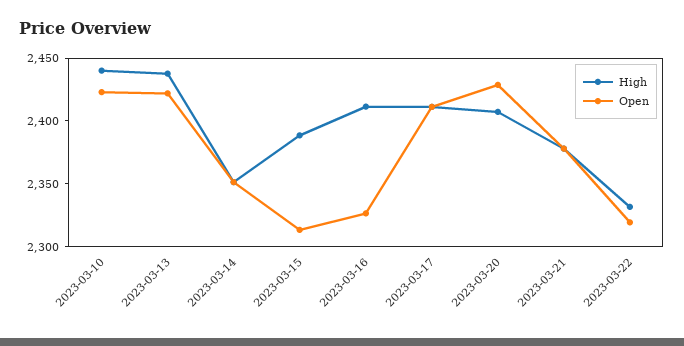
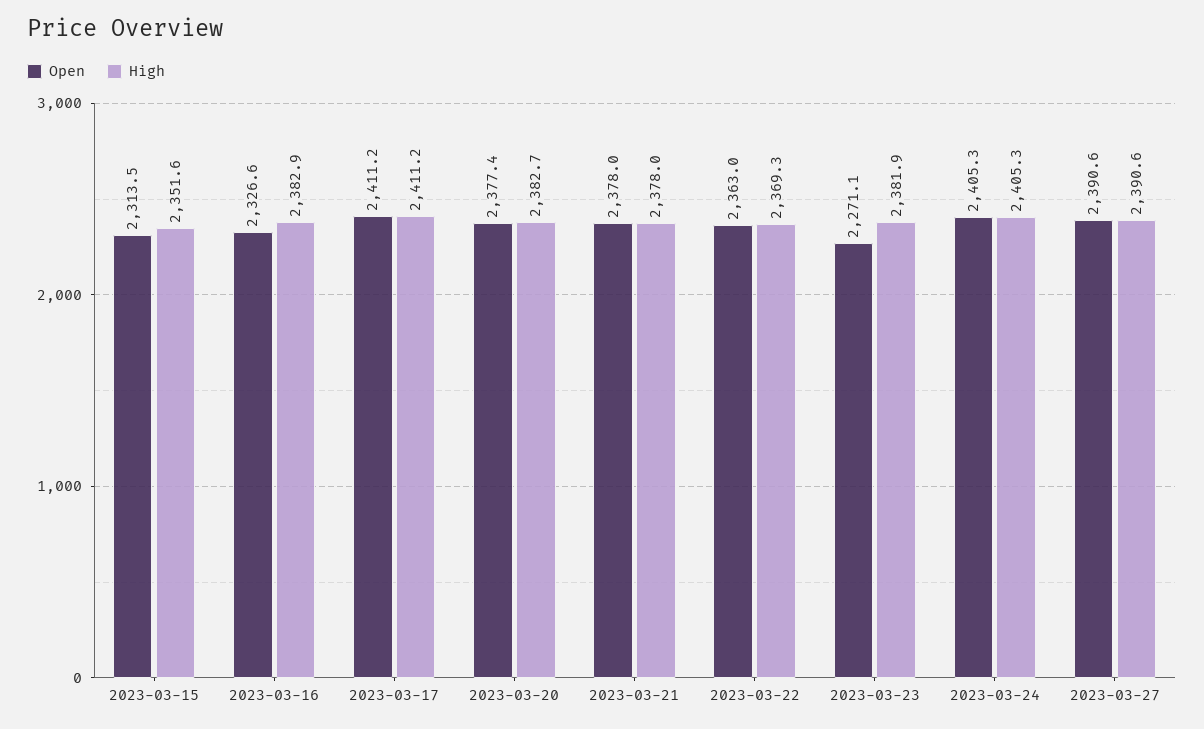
High, 2023-03-10: 2440 -> none
Open, 2023-03-10: 2420 -> none
High, 2023-03-13: 2440 -> none
Open, 2023-03-13: 2420 -> none
High, 2023-03-14: 2350 -> none
Open, 2023-03-14: 2350 -> none
High, 2023-03-15: 2390 -> 2351.6
High, 2023-03-16: 2410 -> 2382.9
High, 2023-03-20: 2410 -> 2382.7
Open, 2023-03-20: 2430 -> 2377.4
High, 2023-03-22: 2330 -> 2369.3
Open, 2023-03-22: 2320 -> 2363
Open, 2023-03-23: none -> 2271.1
High, 2023-03-23: none -> 2381.9
Open, 2023-03-24: none -> 2405.3
High, 2023-03-24: none -> 2405.3
Open, 2023-03-27: none -> 2390.6
High, 2023-03-27: none -> 2390.6

